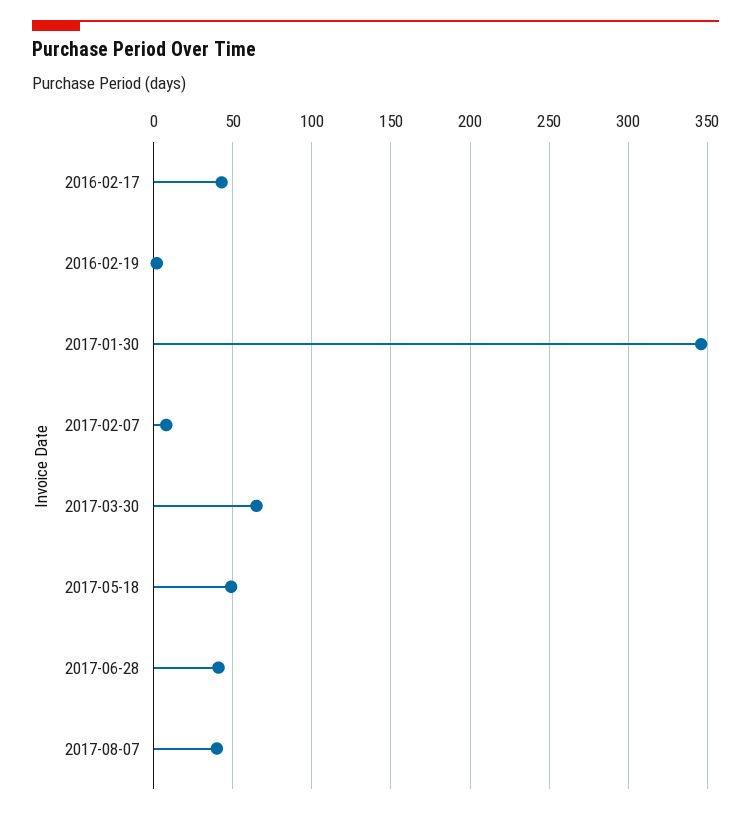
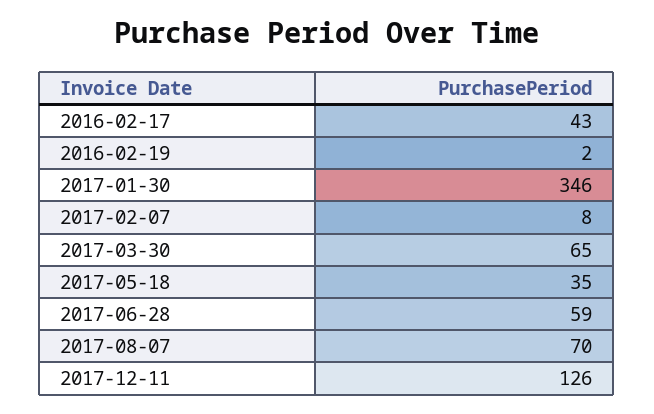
2017-05-18: 50 -> 35
2017-06-28: 40 -> 59
2017-08-07: 40 -> 70
2017-12-11: none -> 126

